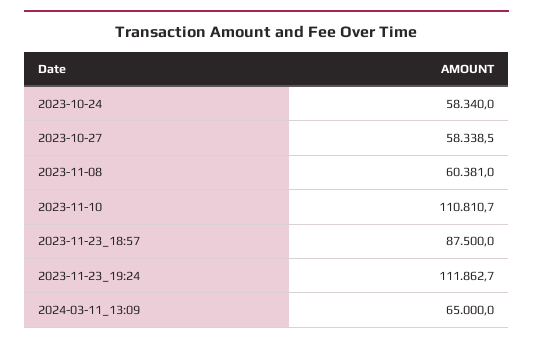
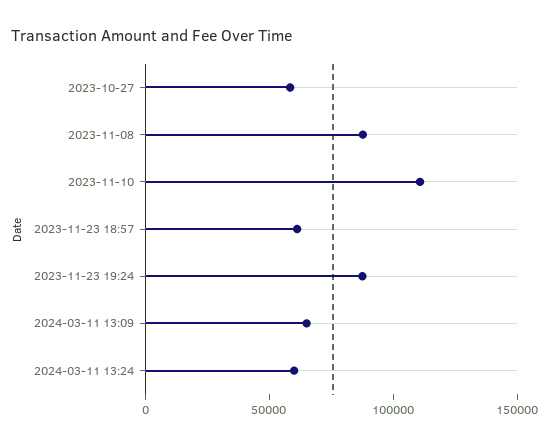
2023-10-24: 58340 -> none
2023-11-08: 60381 -> 90000
2023-11-23_18:57: 87500 -> 60000
2023-11-23_19:24: 111862.7 -> 90000
2024-03-11 13:24: none -> 60000

